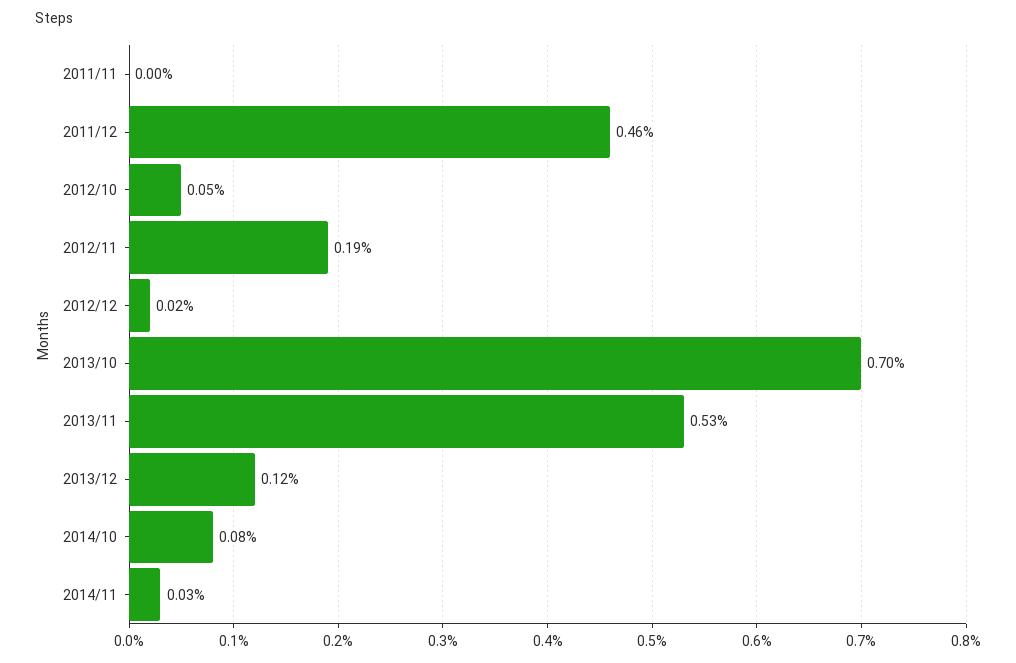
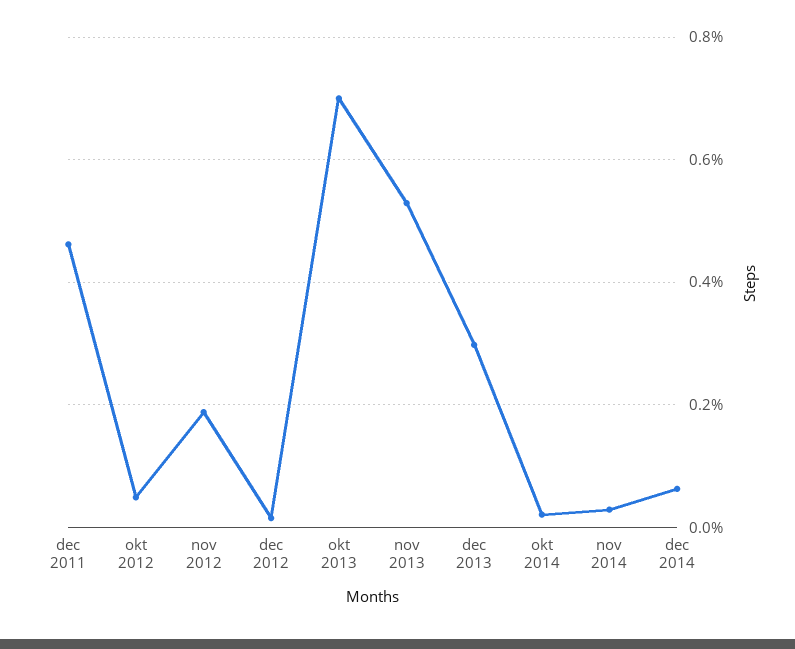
2011/11: 0 -> none
2013/12: 0.12 -> 0.3
2014/10: 0.08 -> 0.02
dec 2014: none -> 0.06

